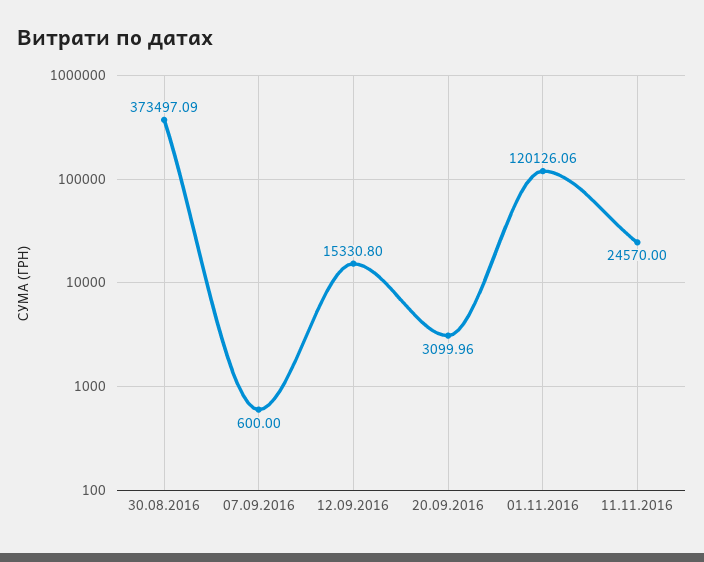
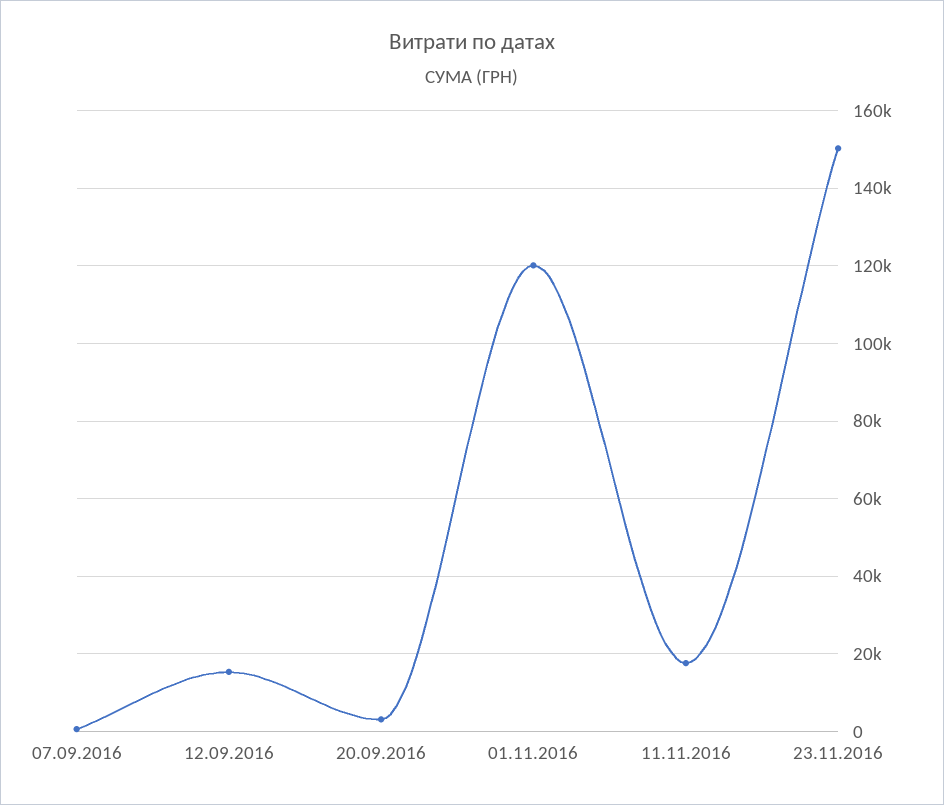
30.08.2016: 373497.09 -> none
11.11.2016: 24570 -> 18000
23.11.2016: none -> 150000

